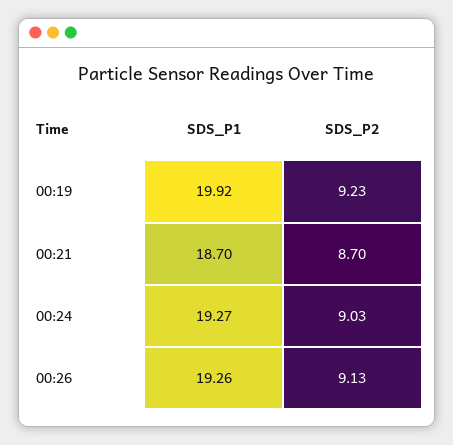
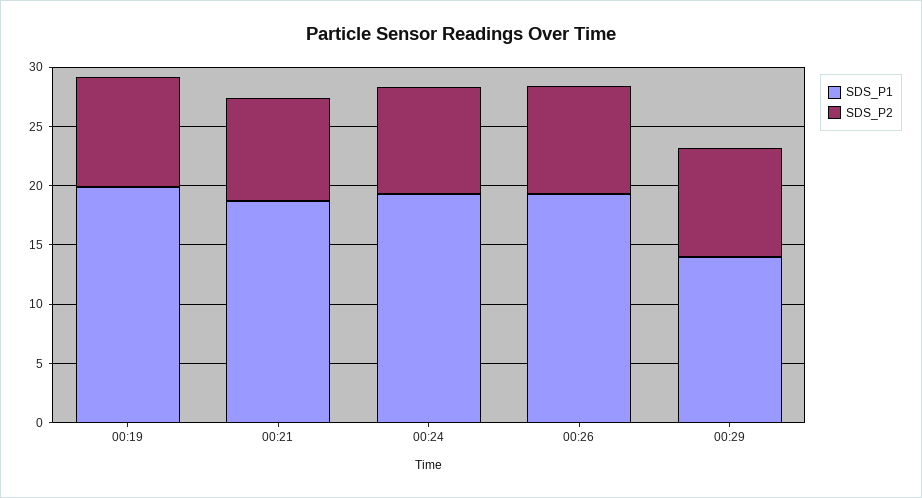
SDS_P1, 00:29: none -> 14
SDS_P2, 00:29: none -> 9

